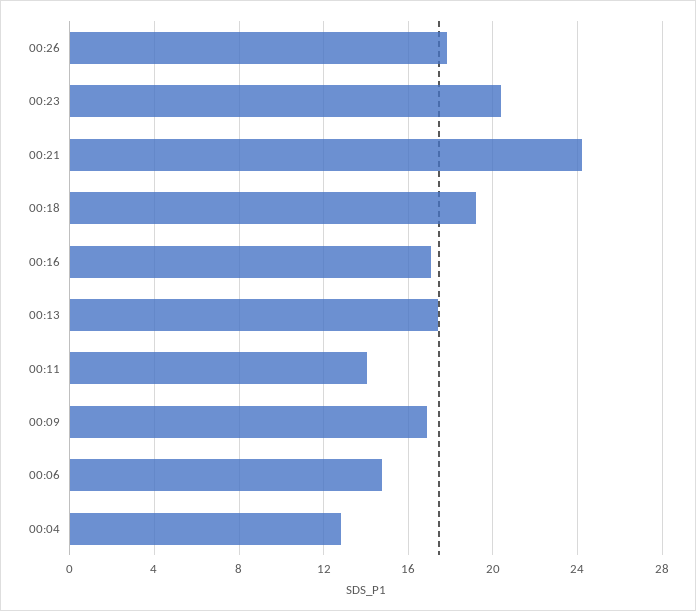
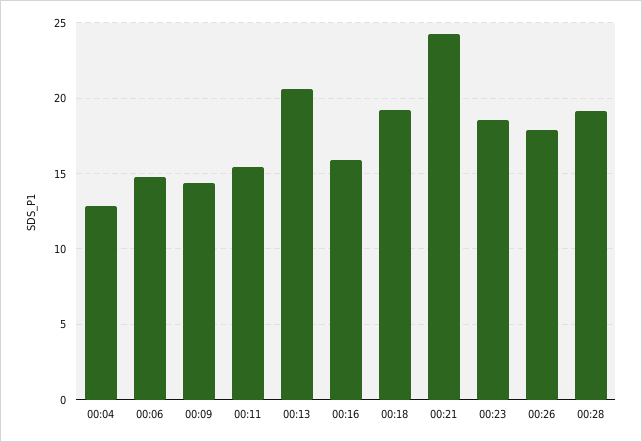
00:23: 20.5 -> 18.5
00:16: 17 -> 16
00:13: 17.5 -> 20.5
00:11: 14 -> 15.5
00:09: 17 -> 14.5
00:28: none -> 19

